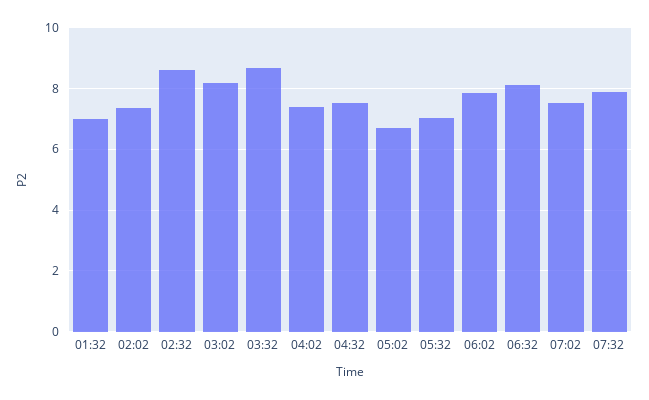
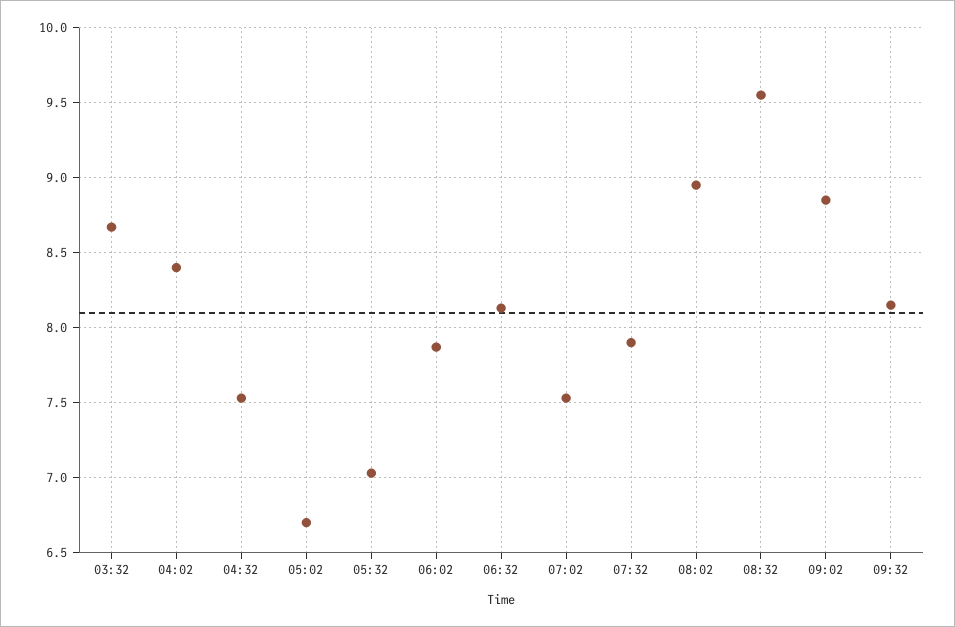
01:32: 7 -> none
02:02: 7.4 -> none
02:32: 8.6 -> none
03:02: 8.2 -> none
04:02: 7.4 -> 8.4
08:02: none -> 8.95
08:32: none -> 9.55
09:02: none -> 8.85
09:32: none -> 8.15

